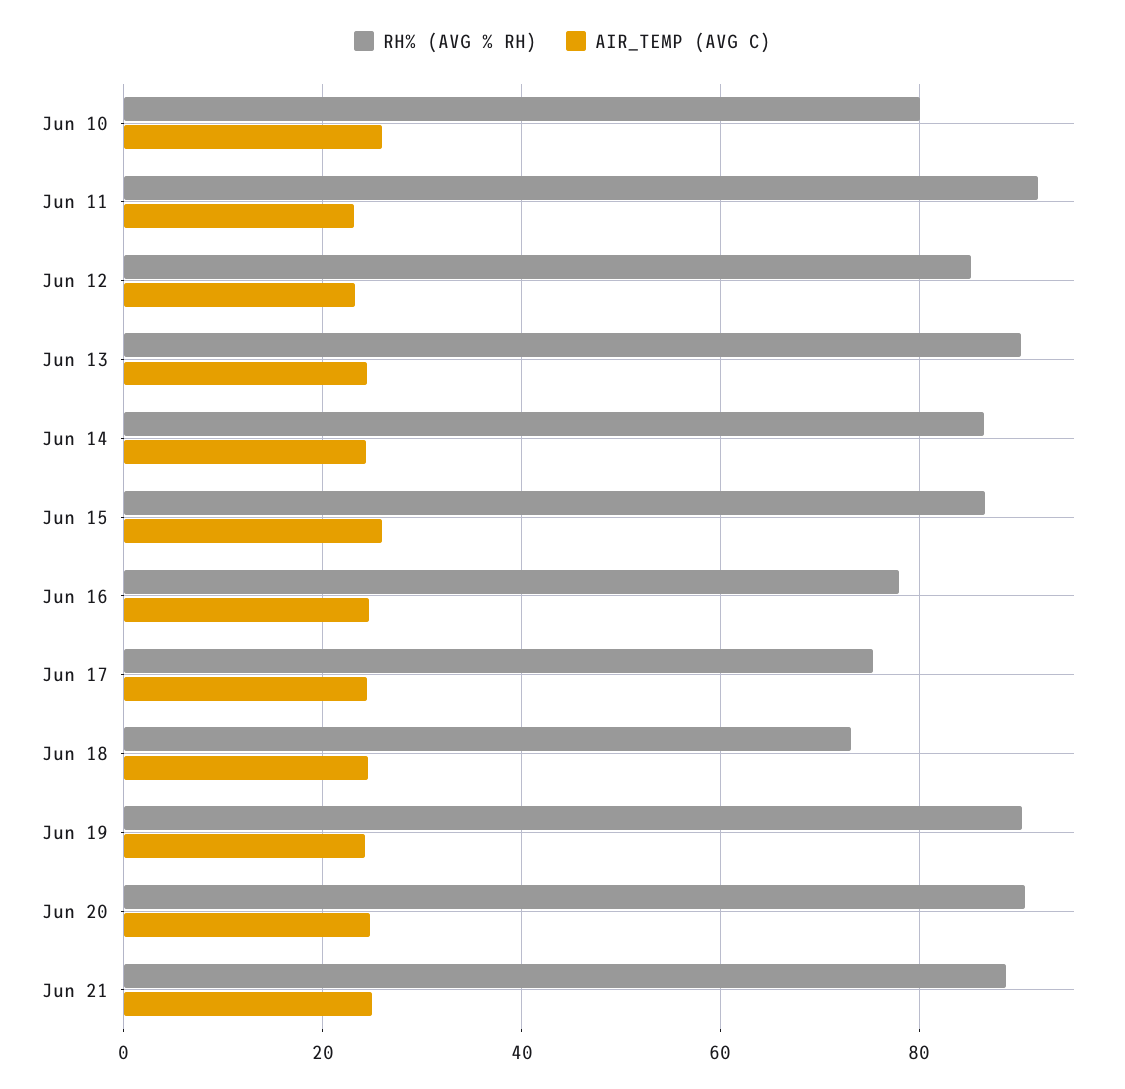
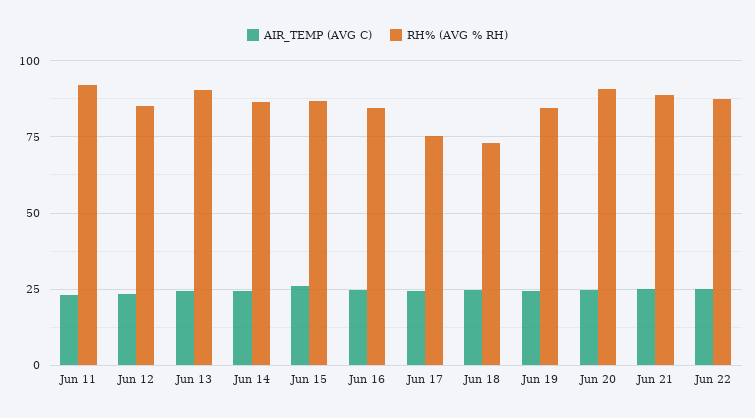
RH% (AVG % RH), Jun 10: 80 -> none
AIR_TEMP (AVG C), Jun 10: 26 -> none
RH% (AVG % RH), Jun 16: 78 -> 85
RH% (AVG % RH), Jun 19: 90 -> 85
AIR_TEMP (AVG C), Jun 22: none -> 25
RH% (AVG % RH), Jun 22: none -> 87.5

